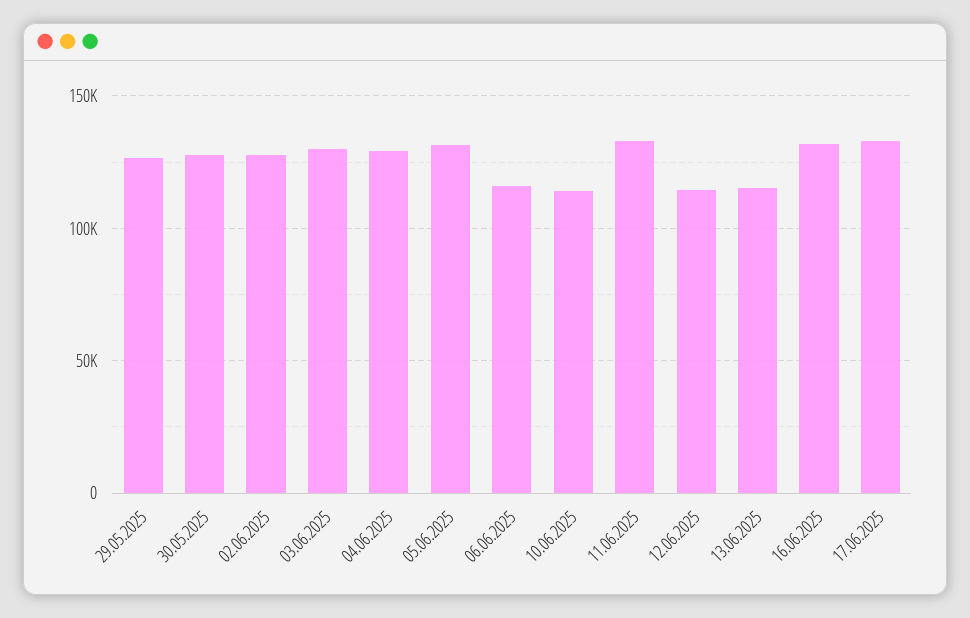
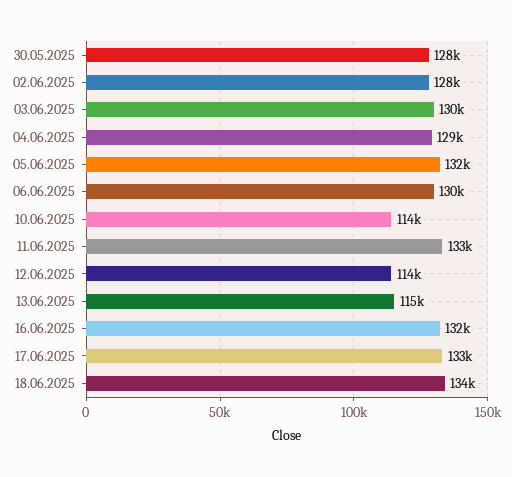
29.05.2025: 125000 -> none
06.06.2025: 115000 -> 130000
18.06.2025: none -> 134000

